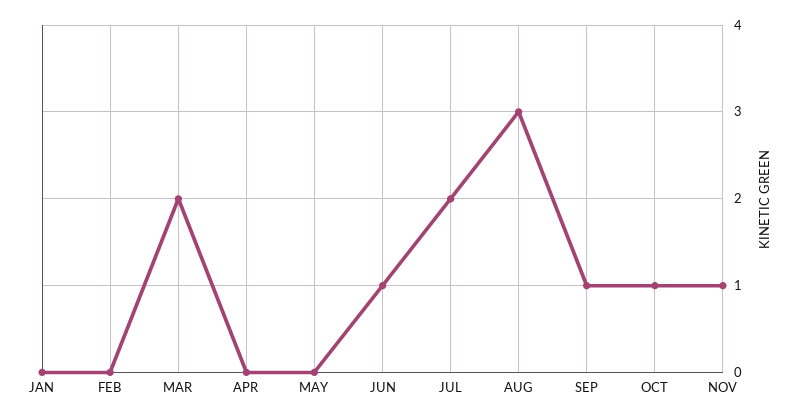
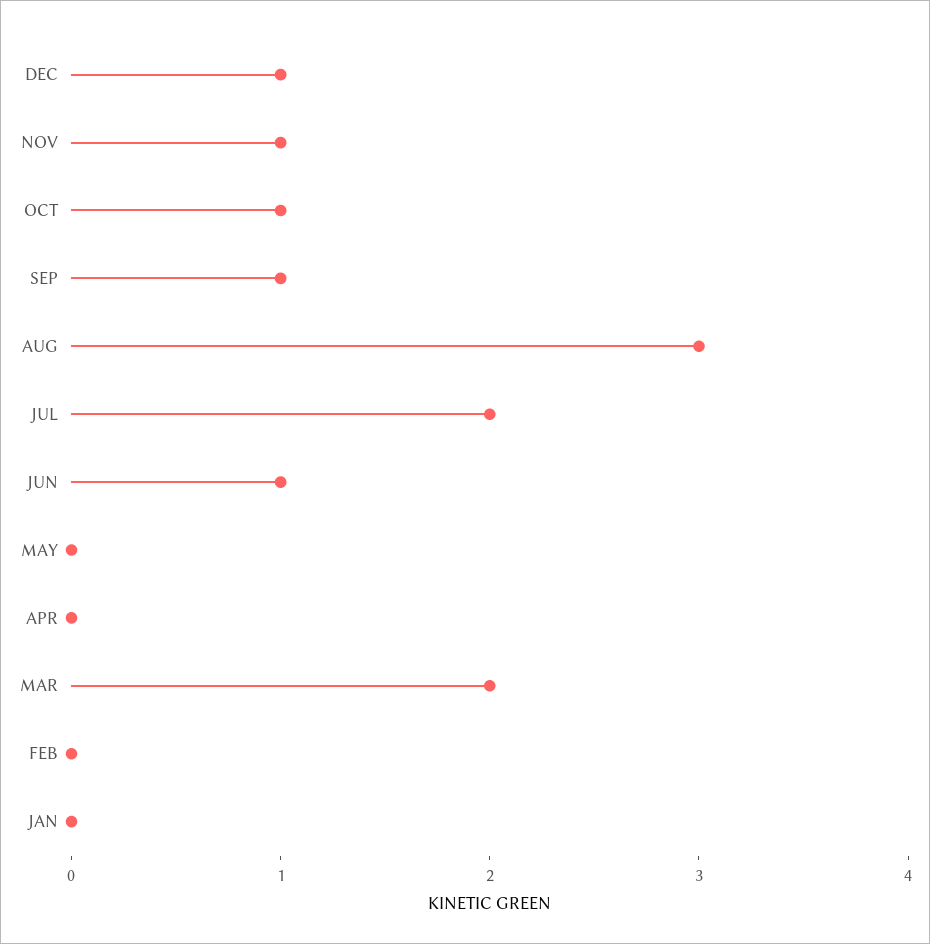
DEC: none -> 1

